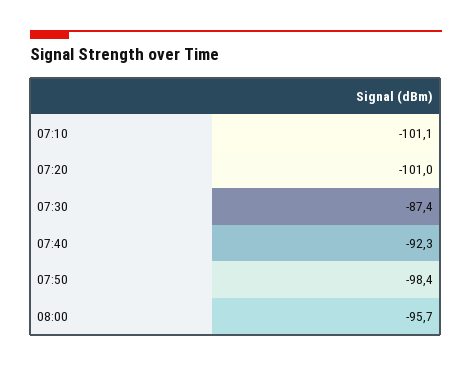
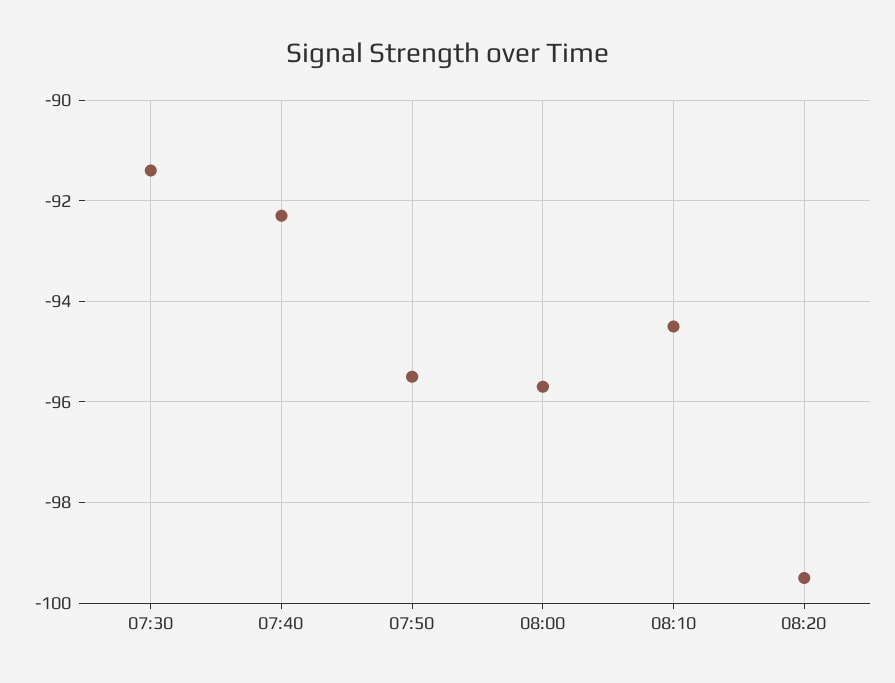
07:10: -101.1 -> none
07:20: -101 -> none
07:30: -87.4 -> -91.5
07:50: -98.4 -> -95.5
08:10: none -> -94.5
08:20: none -> -99.5

